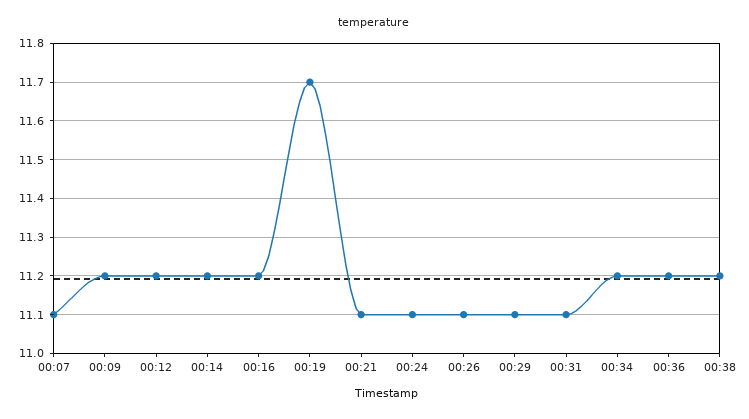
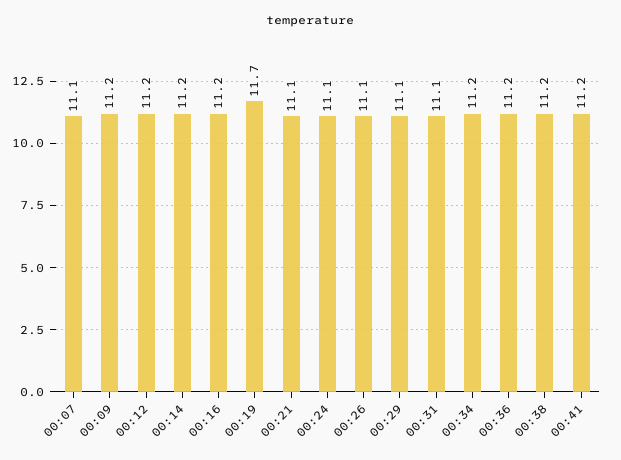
00:41: none -> 11.2

